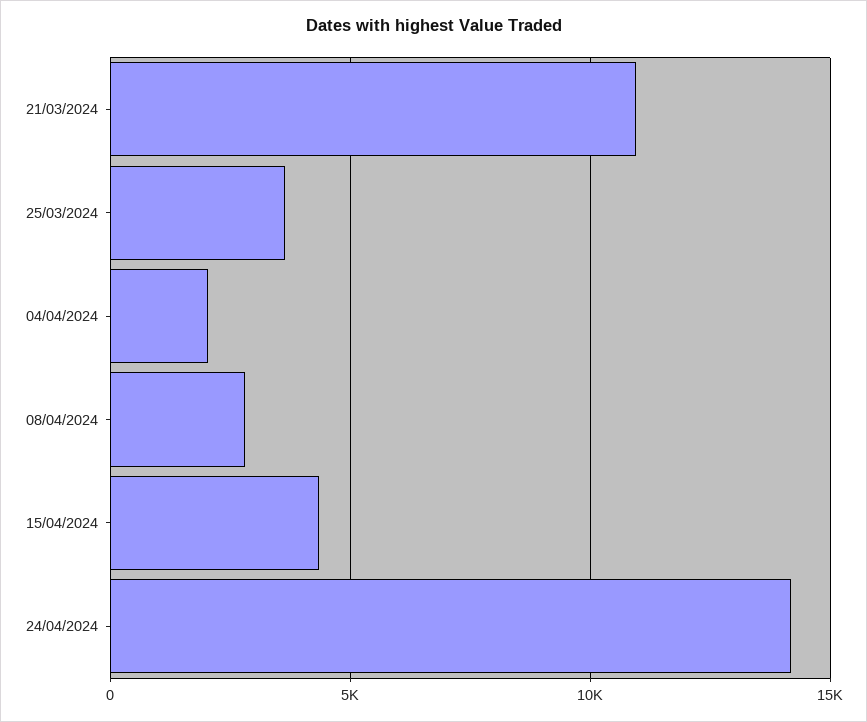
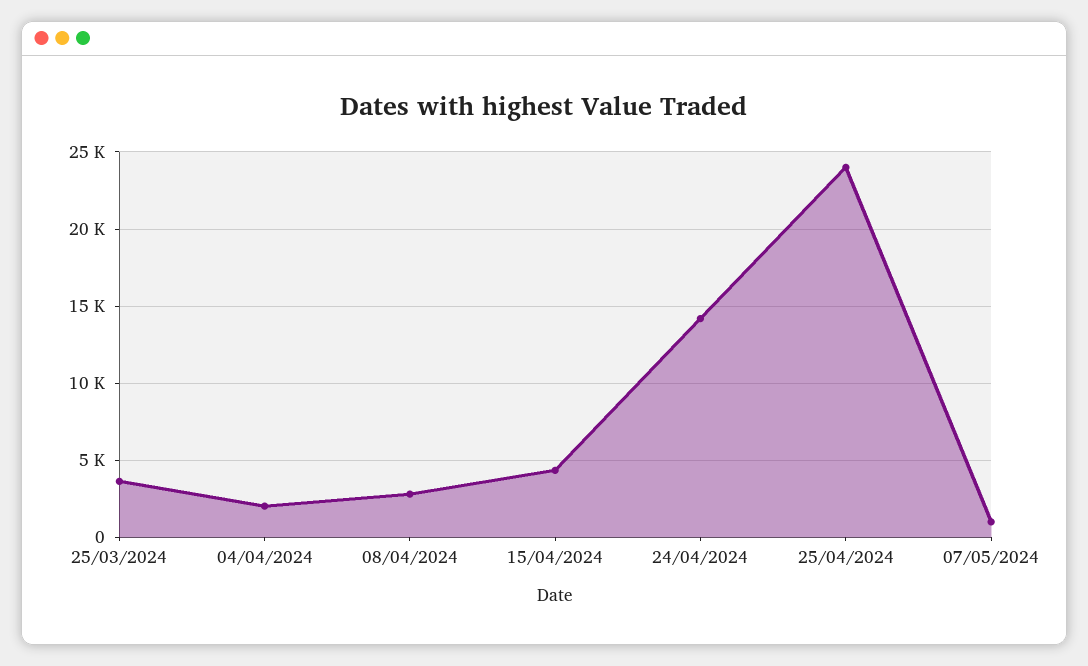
21/03/2024: 11000 -> none
25/04/2024: none -> 24000
07/05/2024: none -> 1000

